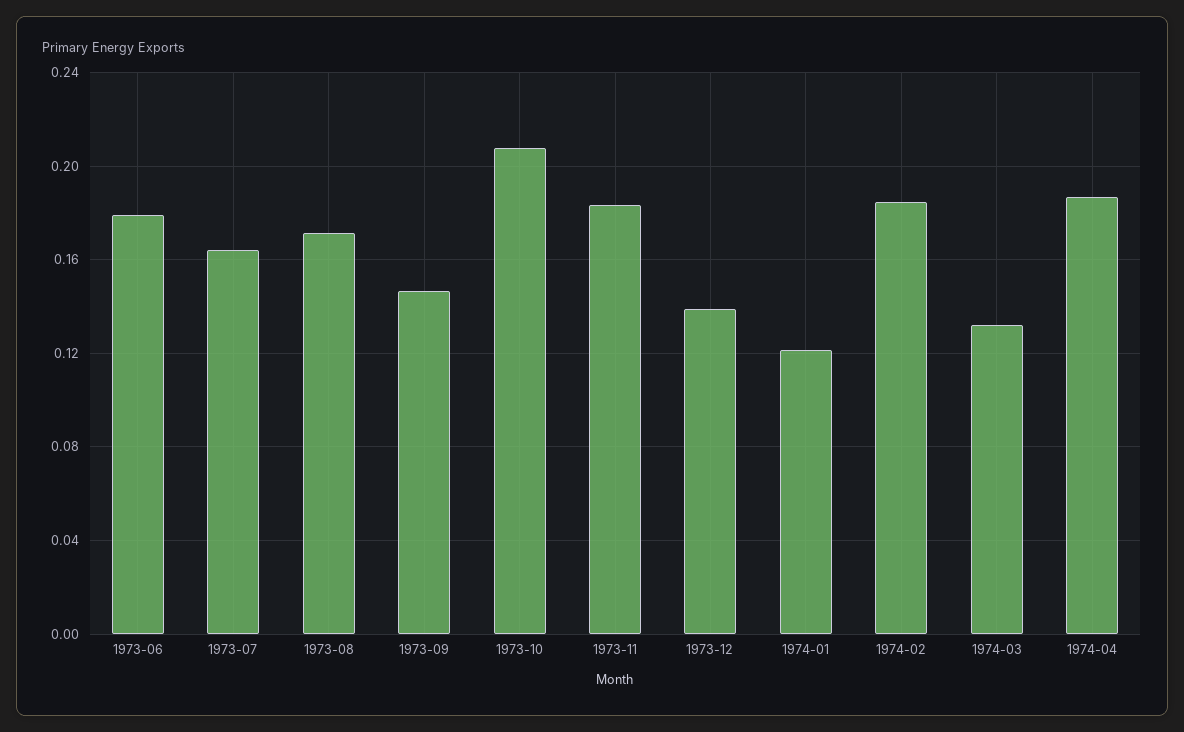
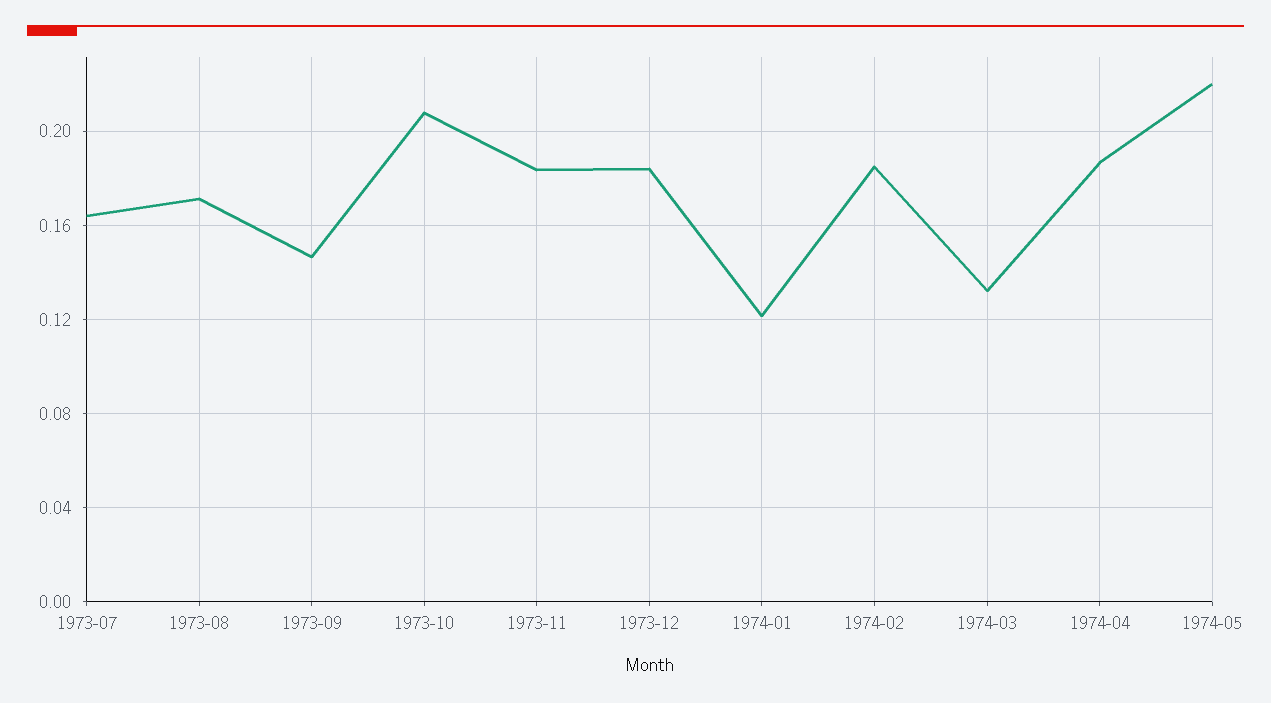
1973-06: 0.18 -> none
1973-12: 0.14 -> 0.185
1974-05: none -> 0.22

